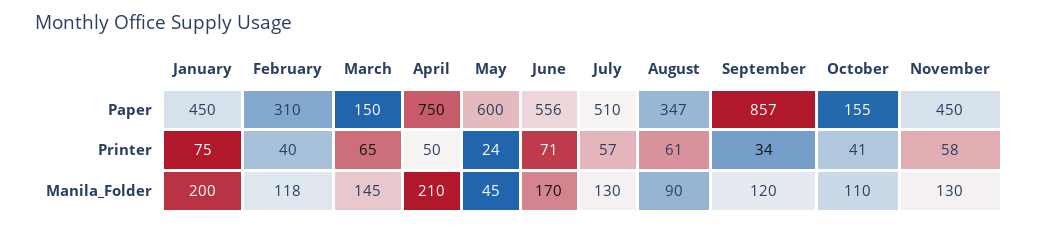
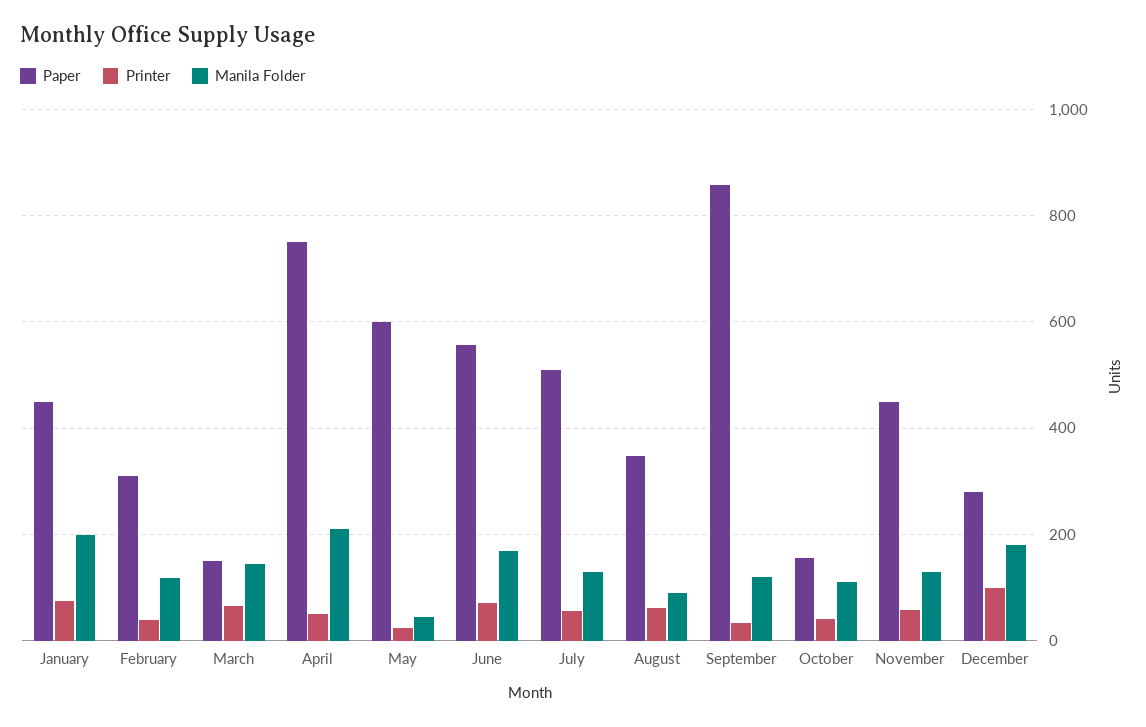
Paper, December: none -> 280
Printer, December: none -> 100
Manila_Folder, December: none -> 180

